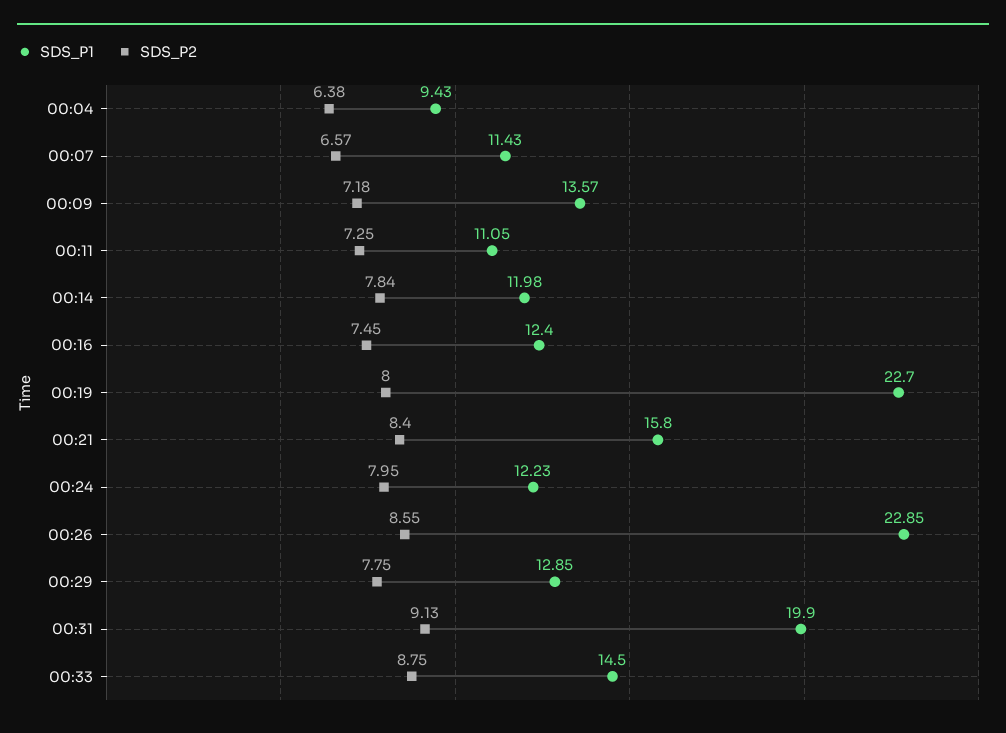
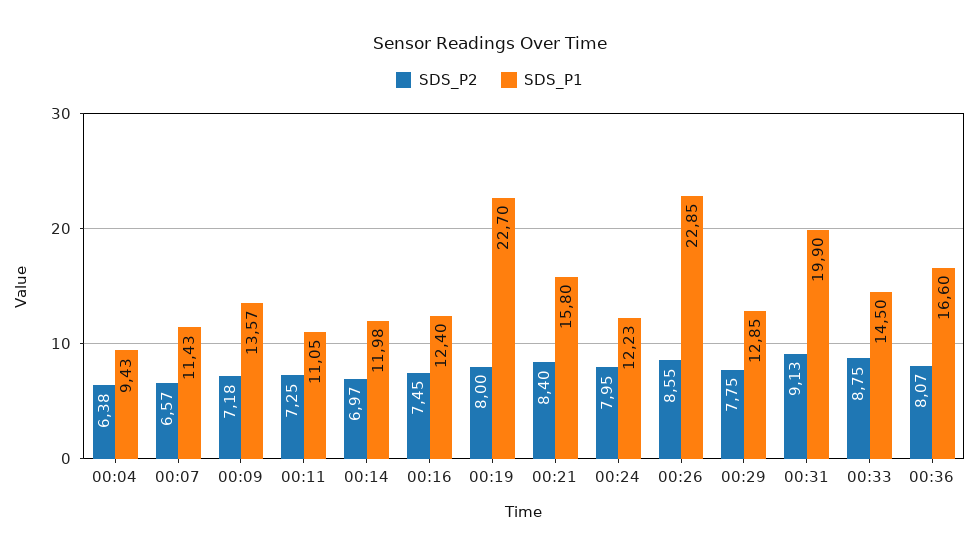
SDS_P2, 00:14: 7.84 -> 6.97
SDS_P2, 00:36: none -> 8.07
SDS_P1, 00:36: none -> 16.6

